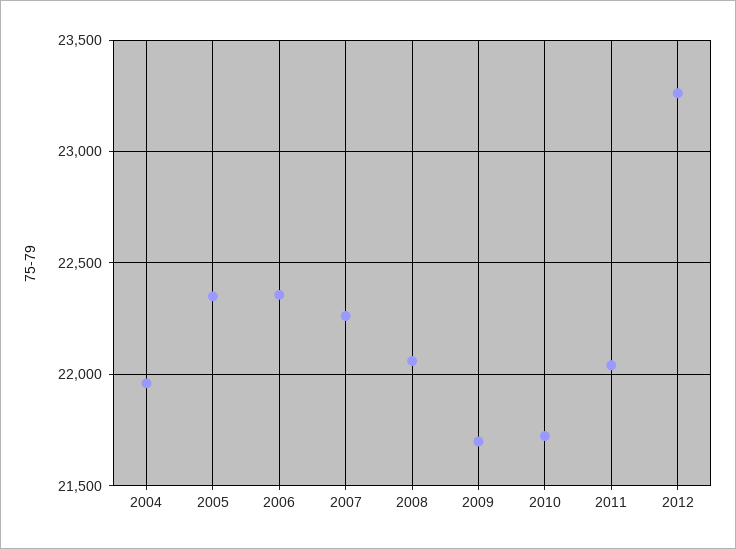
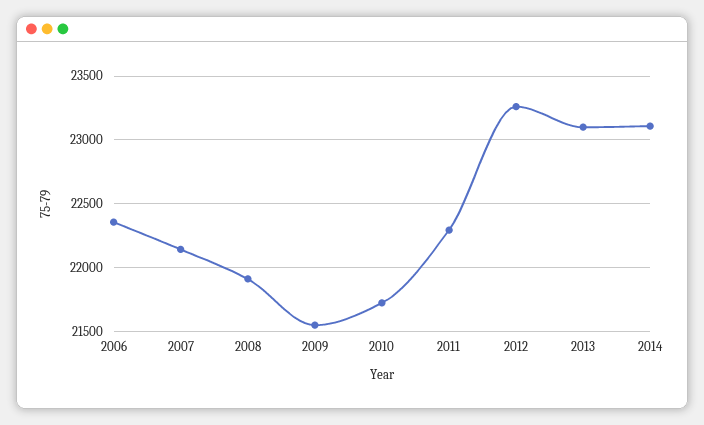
2004: 21950 -> none
2005: 22350 -> none
2007: 22250 -> 22150
2008: 22050 -> 21900
2009: 21700 -> 21550
2011: 22050 -> 22300
2013: none -> 23100
2014: none -> 23100

